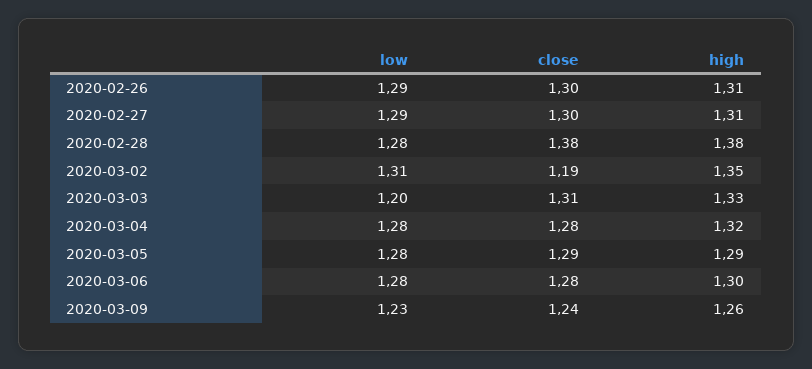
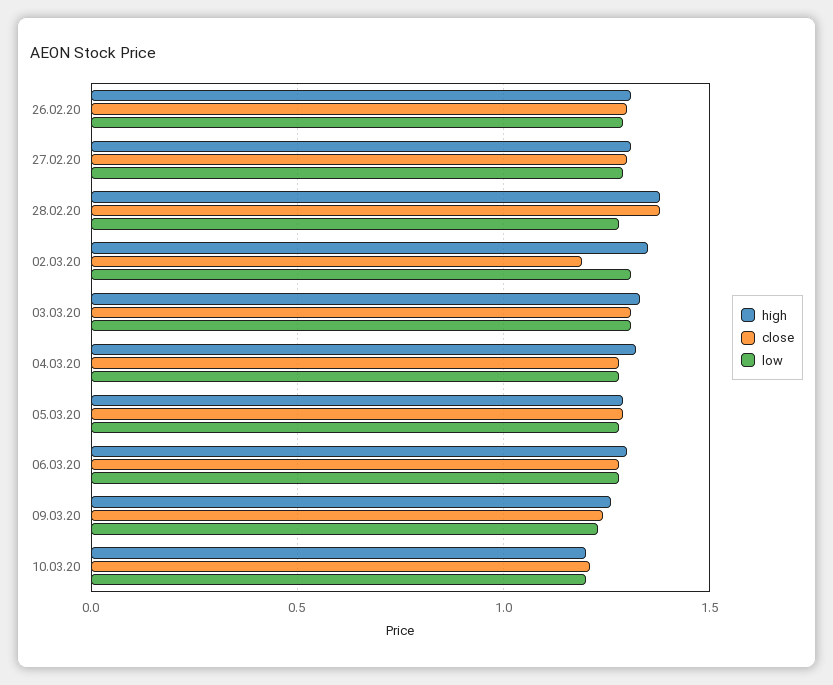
low, 2020-03-03: 1.2 -> 1.3
high, 10.03.20: none -> 1.2
close, 10.03.20: none -> 1.2
low, 10.03.20: none -> 1.2

